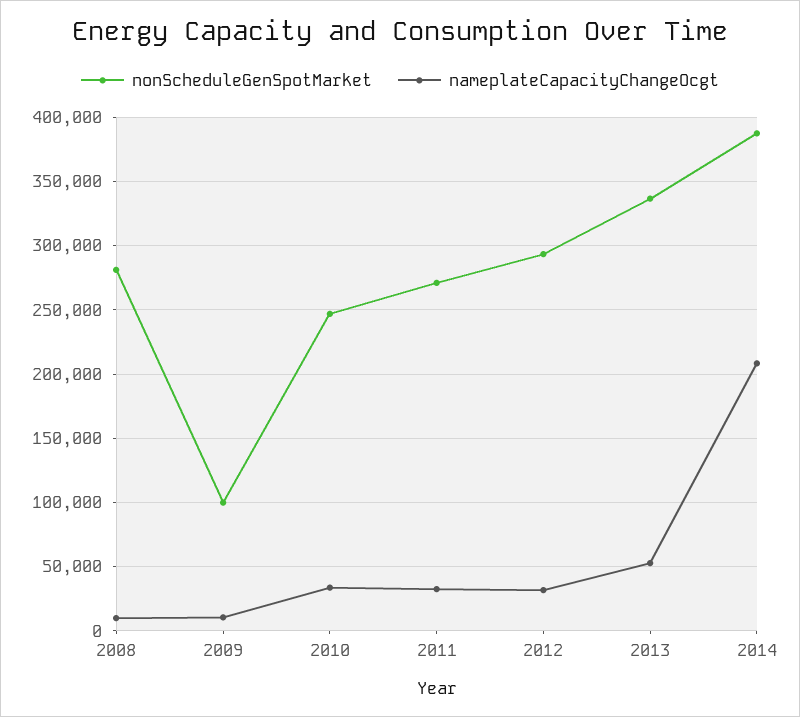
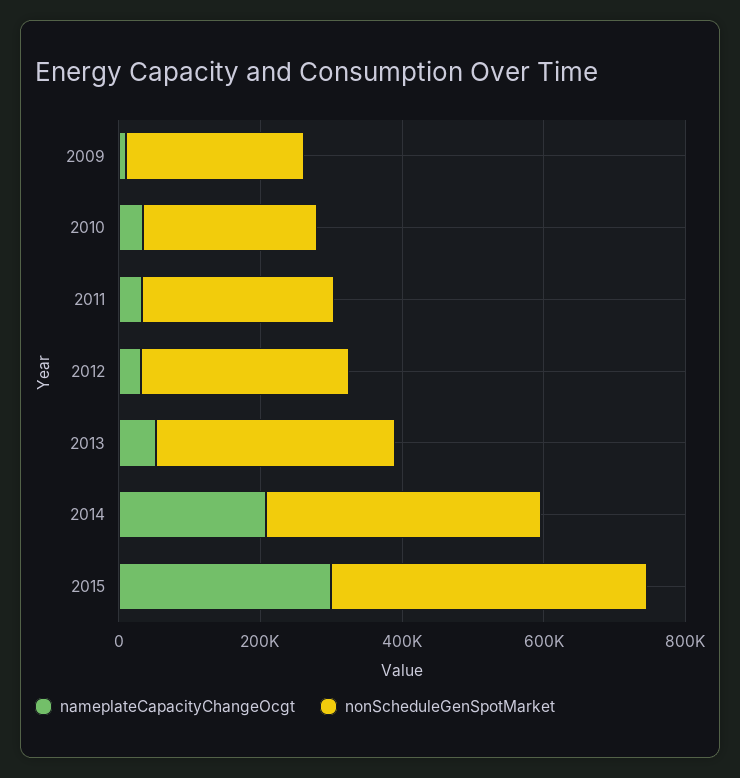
nonScheduleGenSpotMarket, 2008: 280000 -> none
nameplateCapacityChangeOcgt, 2008: 10000 -> none
nonScheduleGenSpotMarket, 2009: 100000 -> 250000
nameplateCapacityChangeOcgt, 2015: none -> 300000
nonScheduleGenSpotMarket, 2015: none -> 450000

